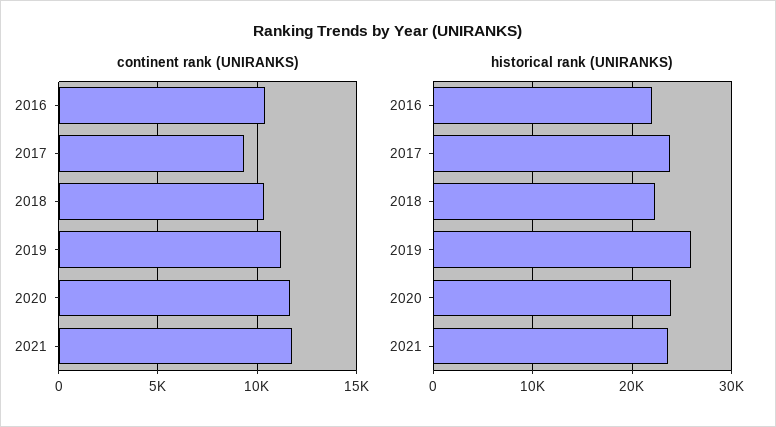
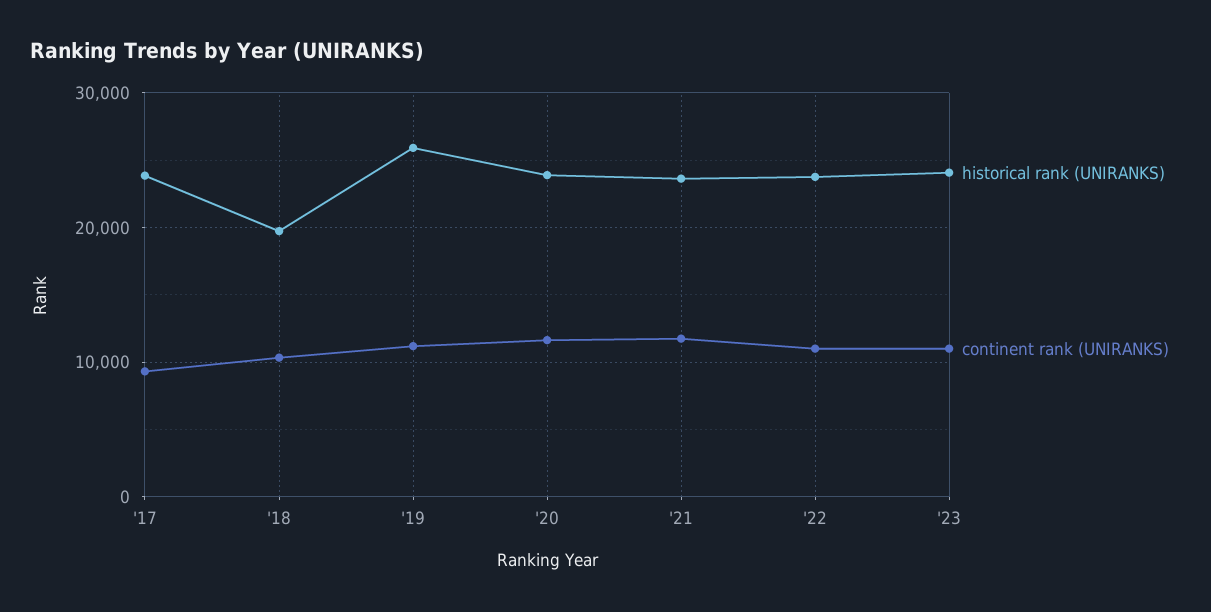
continent rank (UNIRANKS), 2016: 10500 -> none
historical rank (UNIRANKS), 2016: 22000 -> none
historical rank (UNIRANKS), 2018: 22000 -> 20000
historical rank (UNIRANKS), '22: none -> 24000
continent rank (UNIRANKS), '22: none -> 11000
historical rank (UNIRANKS), '23: none -> 24000
continent rank (UNIRANKS), '23: none -> 11000

